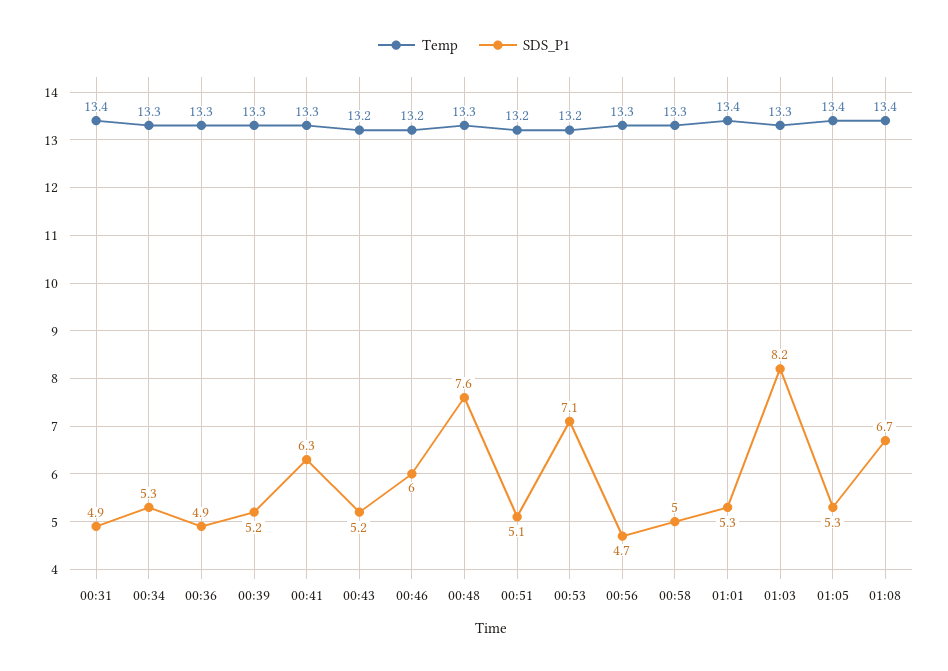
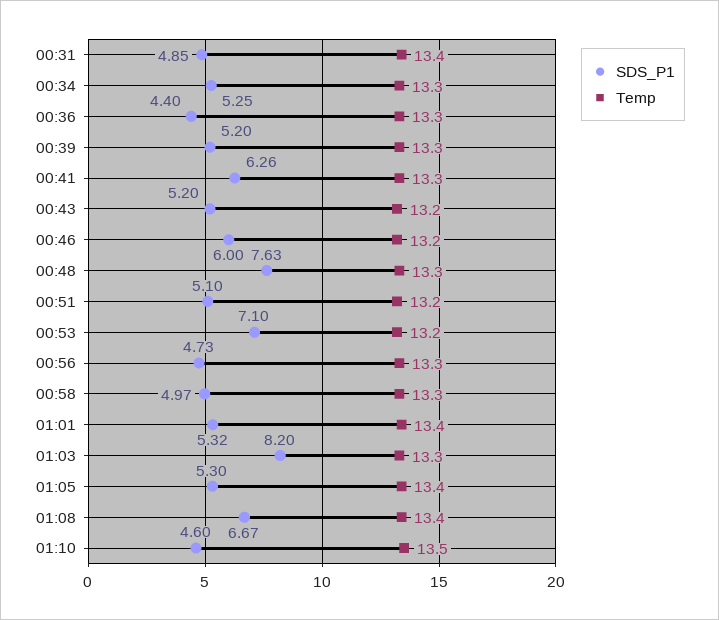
SDS_P1, 00:36: 4.9 -> 4.4
SDS_P1, 01:10: none -> 4.6
Temp, 01:10: none -> 13.5

